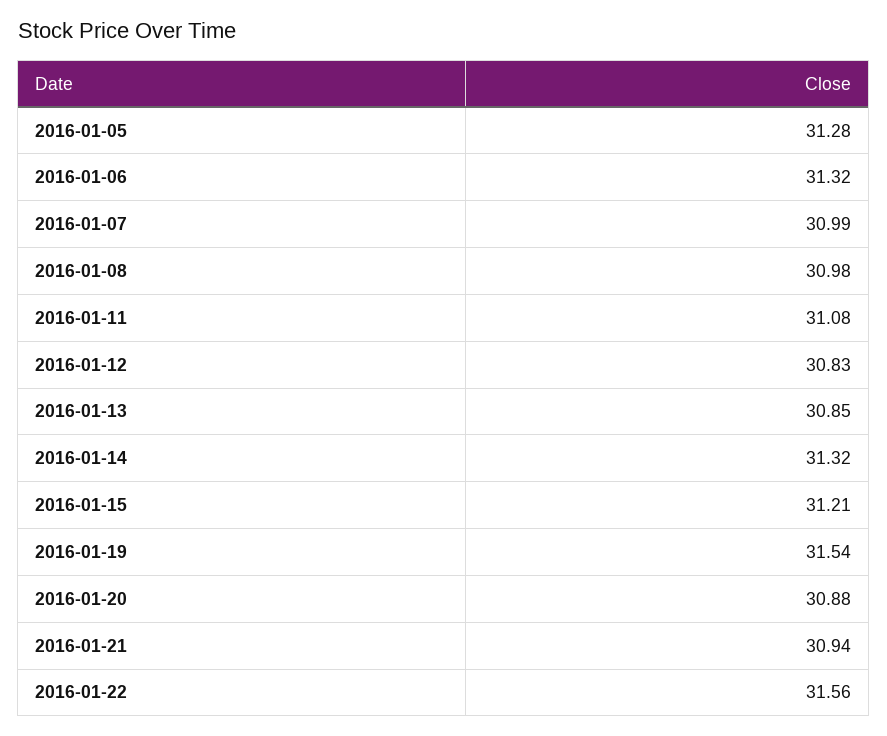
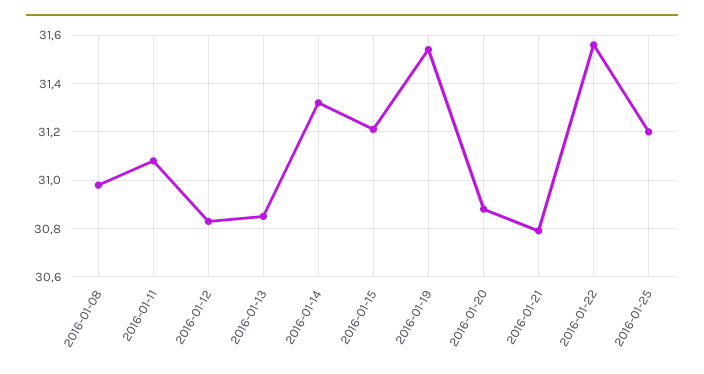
2016-01-05: 31.28 -> none
2016-01-06: 31.32 -> none
2016-01-07: 30.99 -> none
2016-01-21: 30.94 -> 30.8
2016-01-25: none -> 31.2

